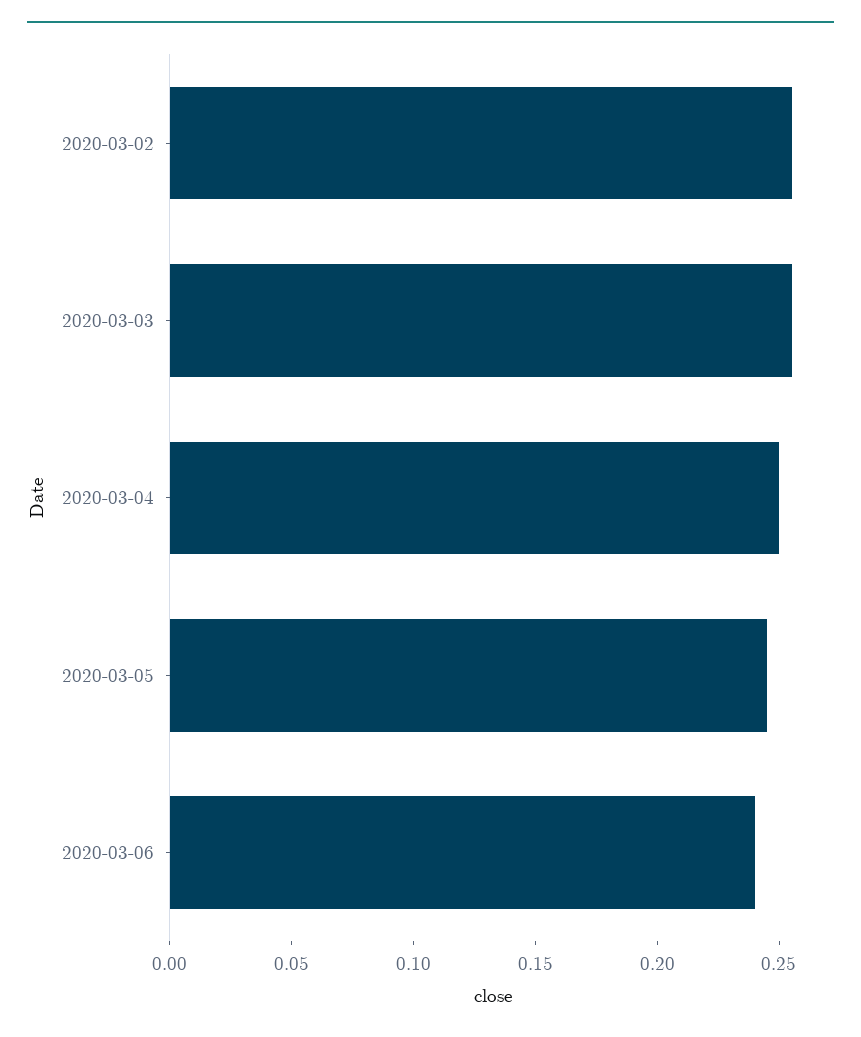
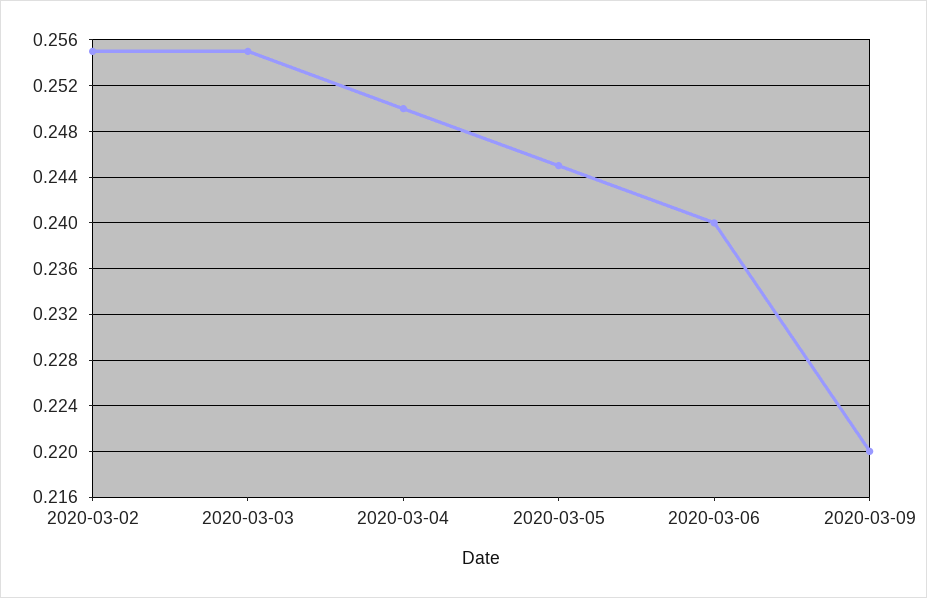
2020-03-09: none -> 0.22

